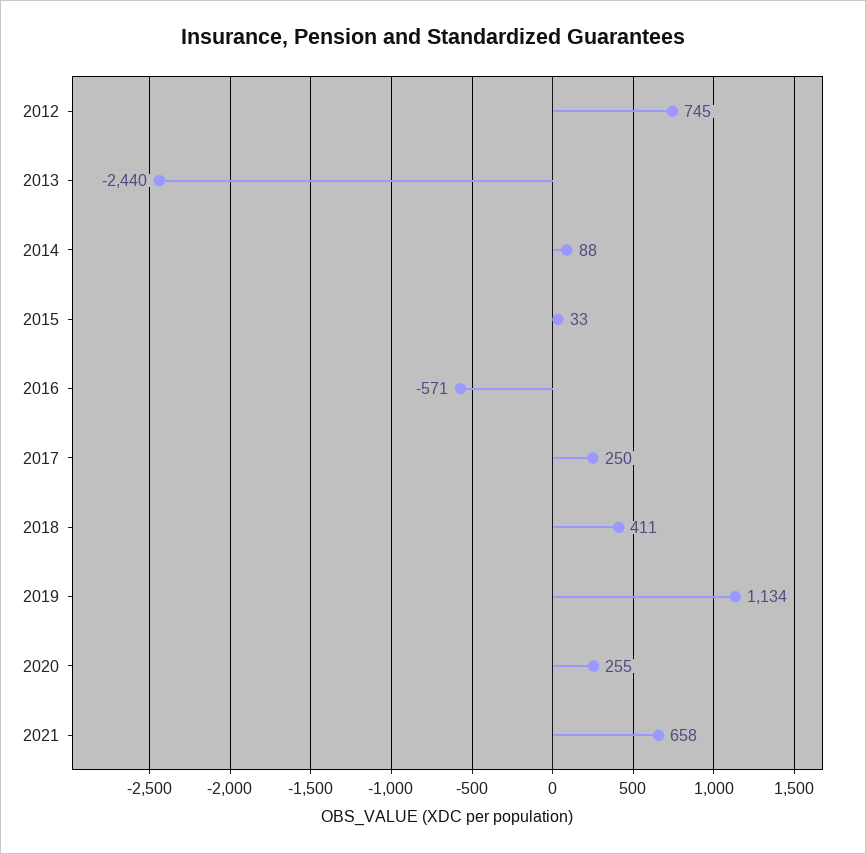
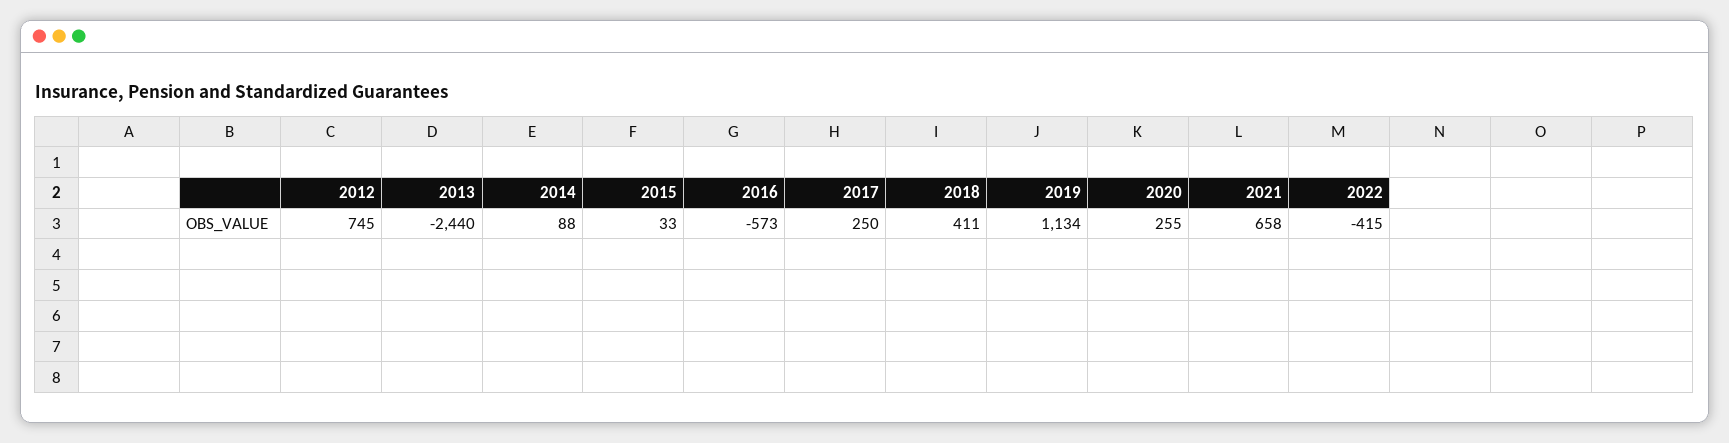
2016: -571 -> -573
2022: none -> -415

